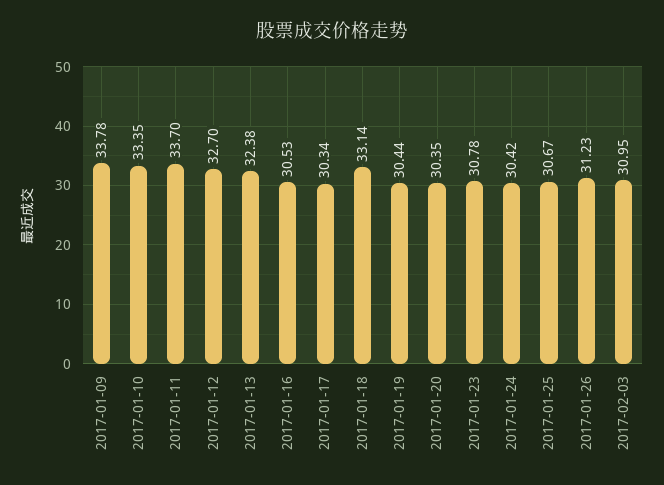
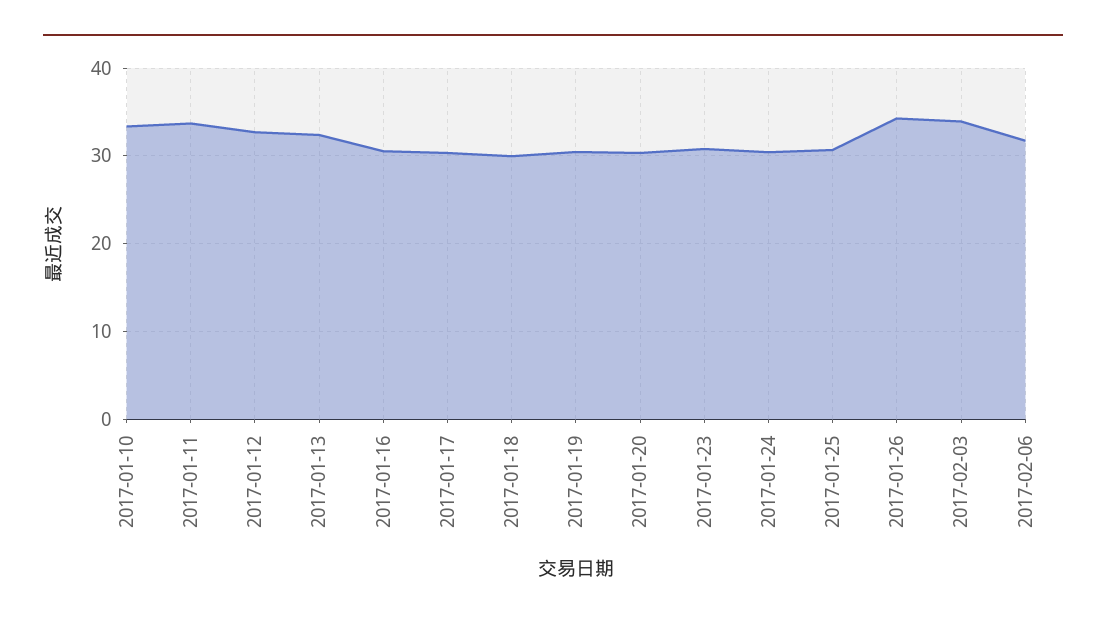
2017-01-09: 33.78 -> none
2017-01-18: 33.14 -> 30
2017-01-26: 31.23 -> 34
2017-02-03: 30.95 -> 34
2017-02-06: none -> 32

